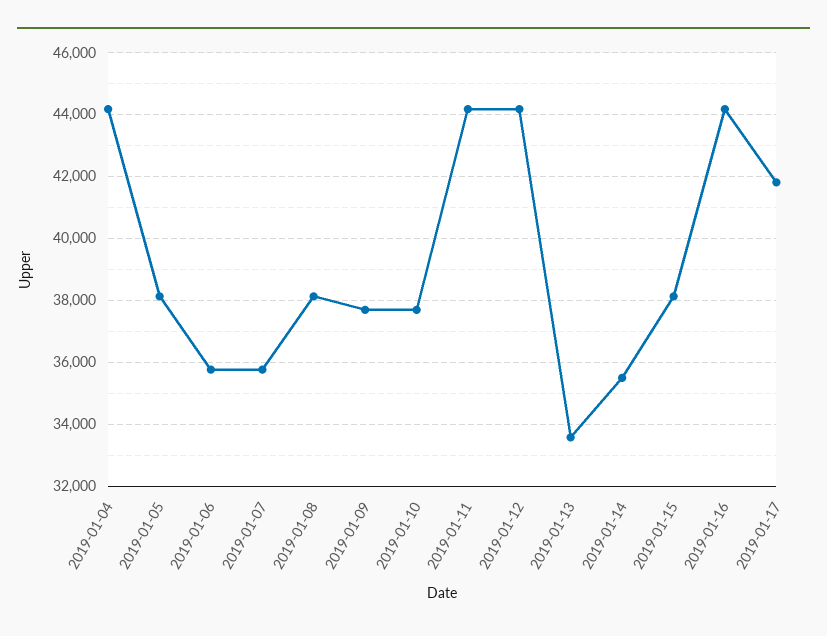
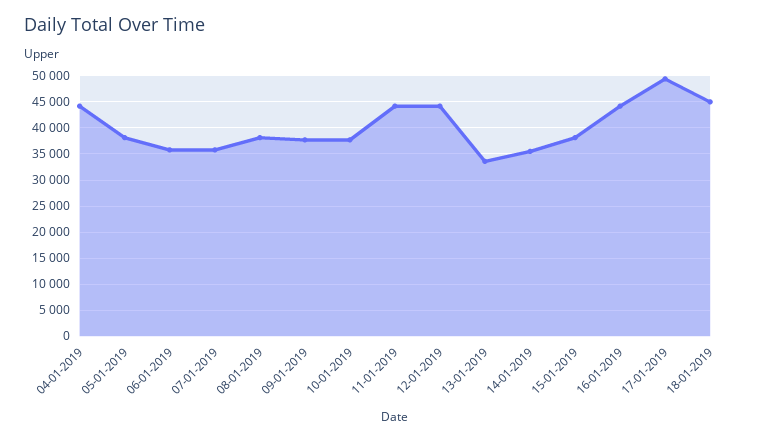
2019-01-17: 41800 -> 50000
18-01-2019: none -> 45000

